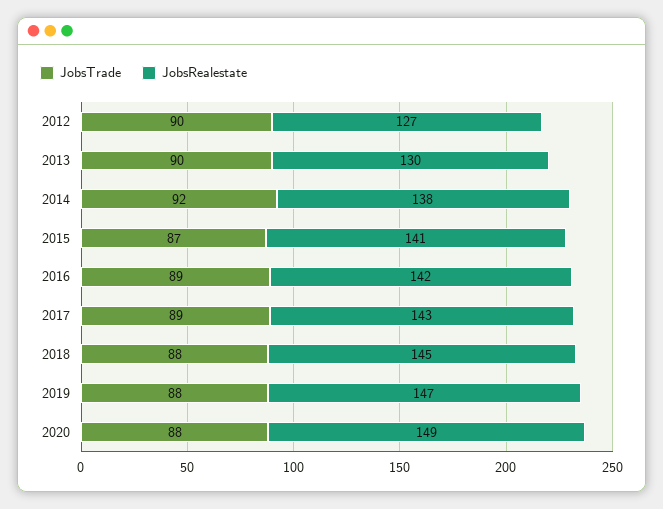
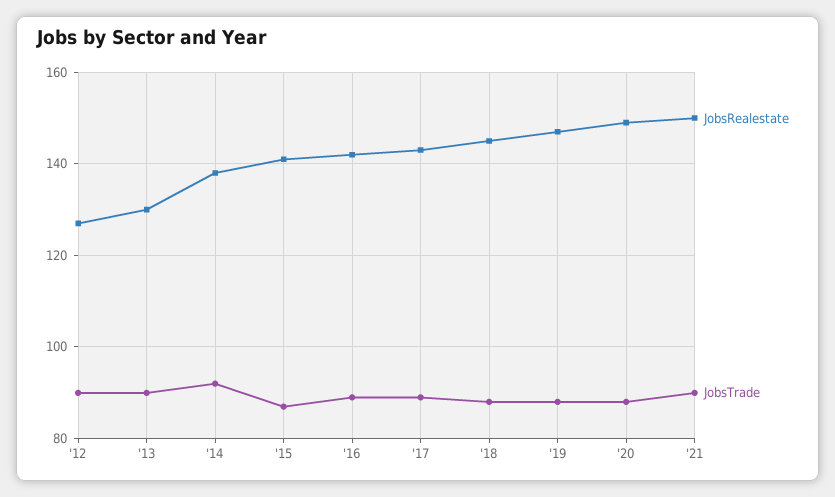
JobsRealestate, '21: none -> 150
JobsTrade, '21: none -> 90

